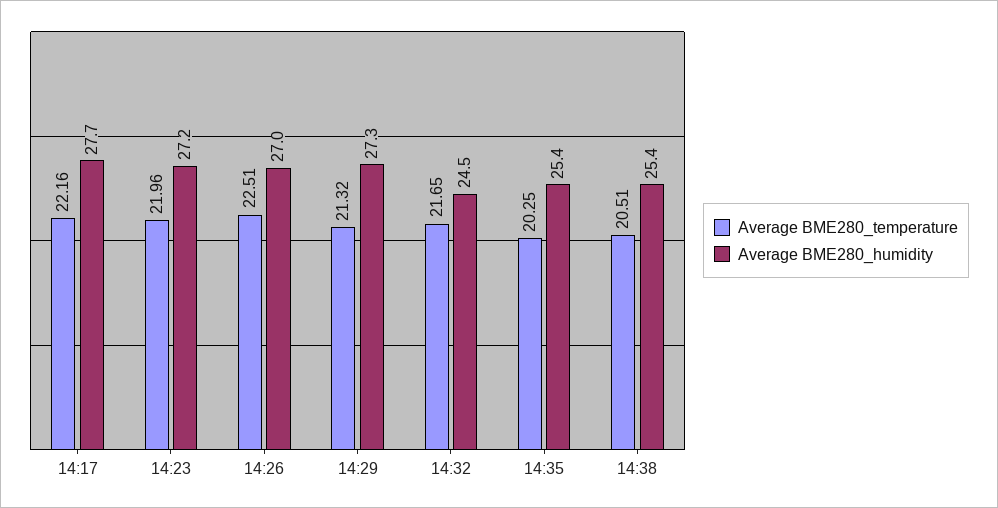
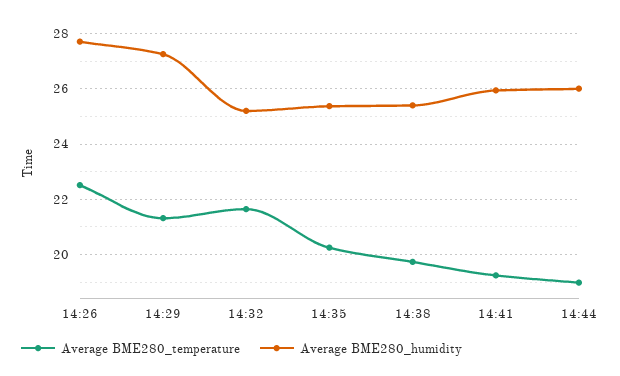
Average BME280_temperature, 14:17: 22.16 -> none
Average BME280_humidity, 14:17: 27.7 -> none
Average BME280_temperature, 14:23: 21.96 -> none
Average BME280_humidity, 14:23: 27.2 -> none
Average BME280_humidity, 14:26: 27 -> 27.75
Average BME280_humidity, 14:32: 24.5 -> 25.25
Average BME280_temperature, 14:38: 20.51 -> 19.75
Average BME280_temperature, 14:41: none -> 19.25
Average BME280_humidity, 14:41: none -> 26
Average BME280_temperature, 14:44: none -> 19
Average BME280_humidity, 14:44: none -> 26

